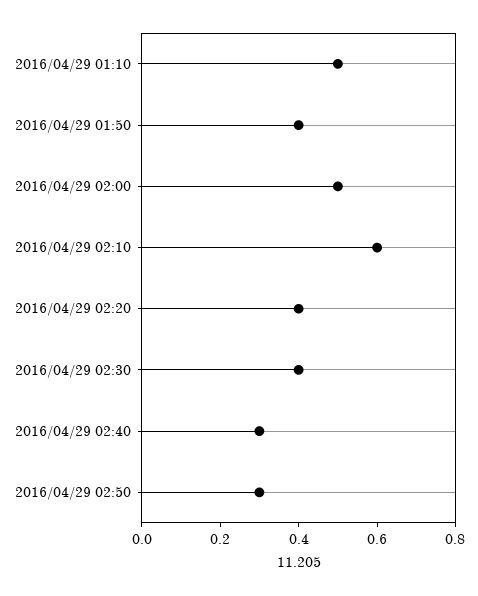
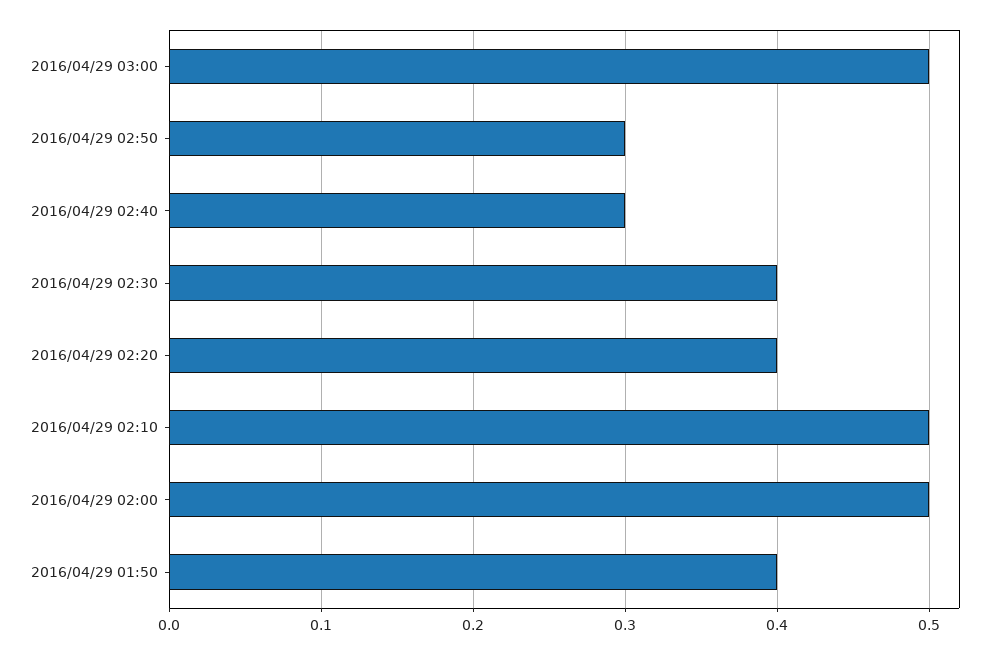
2016/04/29 01:10: 0.5 -> none
2016/04/29 02:10: 0.6 -> 0.5
2016/04/29 03:00: none -> 0.5

